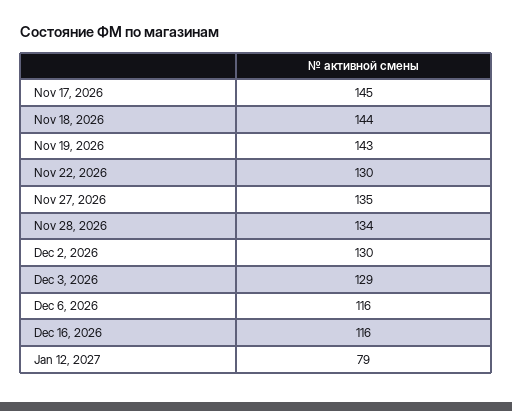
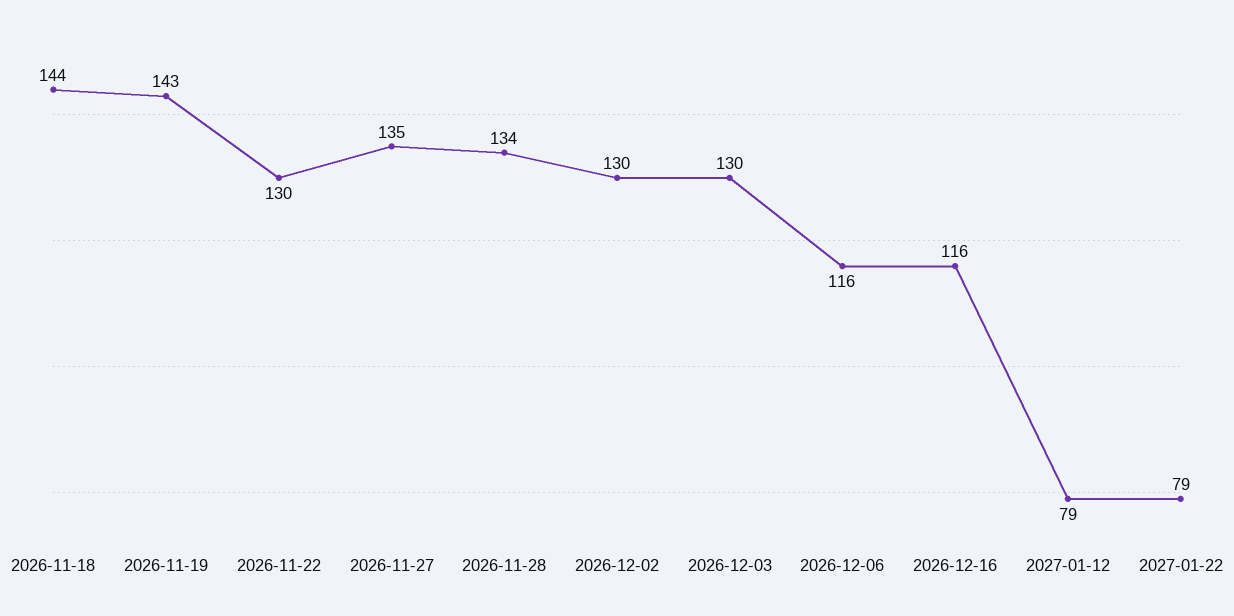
Nov 17, 2026: 145 -> none
Dec 3, 2026: 129 -> 130
2027-01-22: none -> 79

